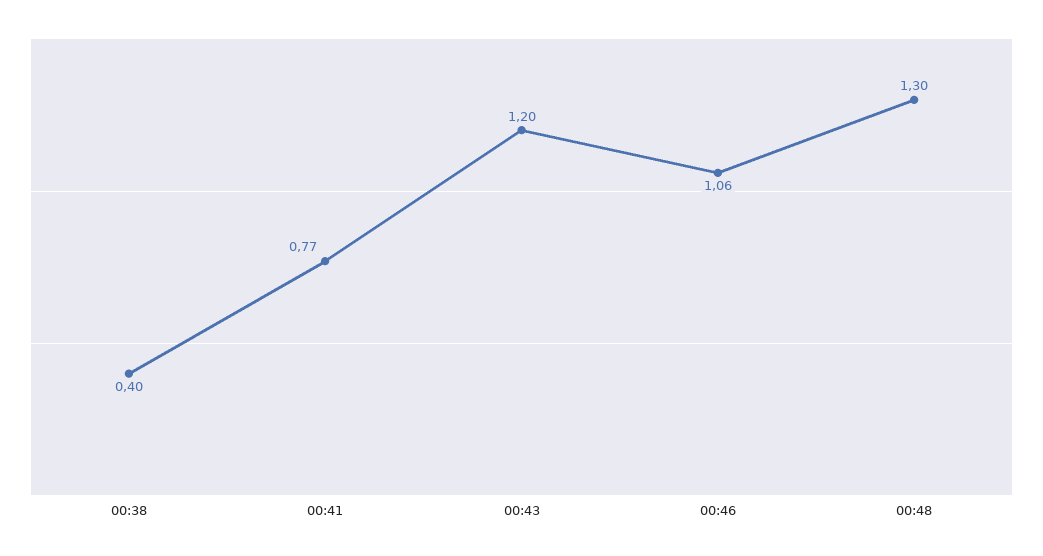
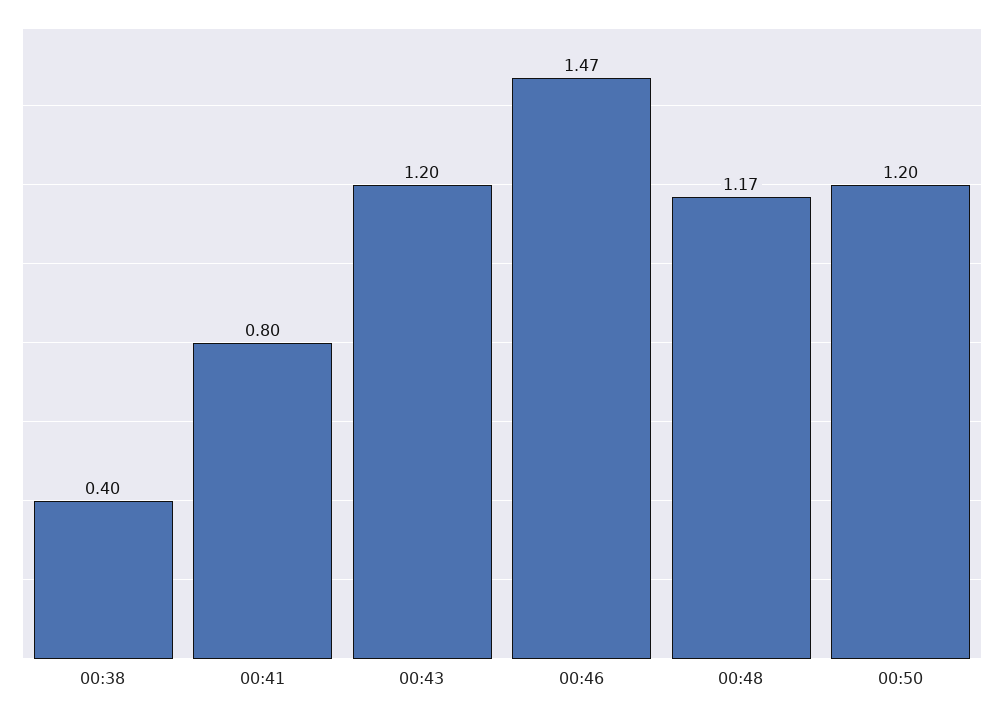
00:41: 0.77 -> 0.8
00:46: 1.06 -> 1.47
00:48: 1.3 -> 1.17
00:50: none -> 1.2

